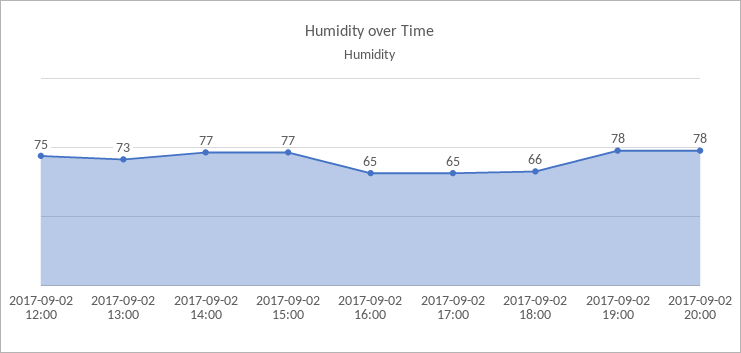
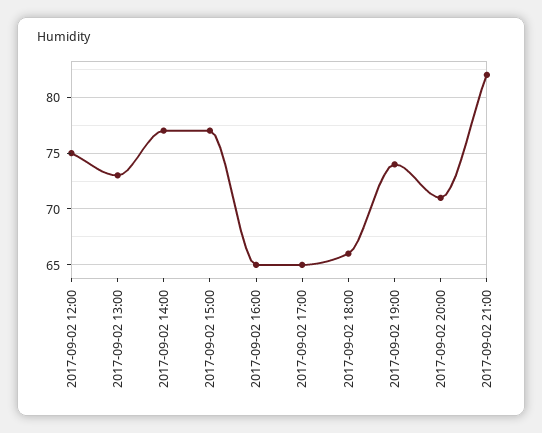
2017-09-02 19:00: 78 -> 74
2017-09-02 20:00: 78 -> 71
2017-09-02 21:00: none -> 82

